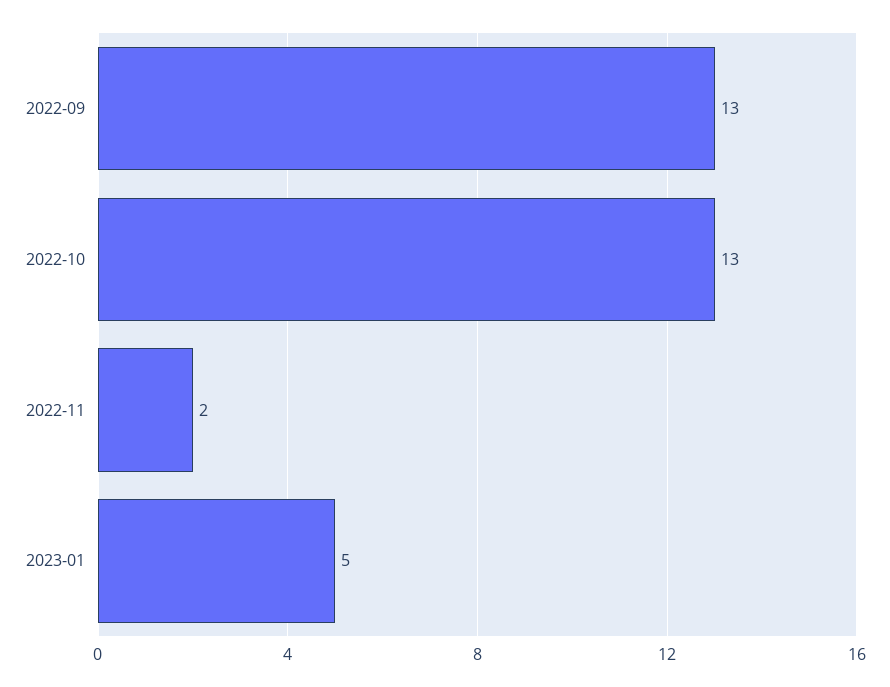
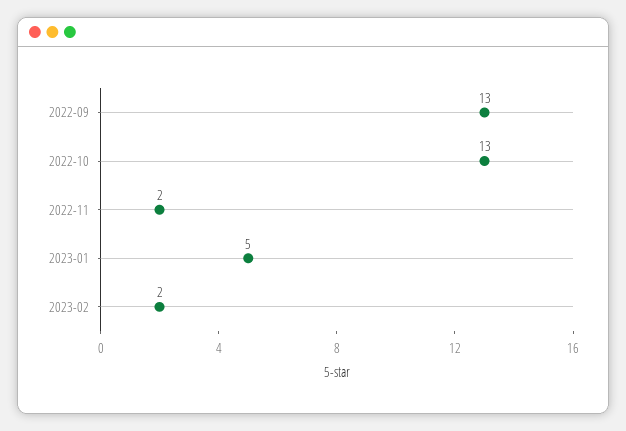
2023-02: none -> 2

